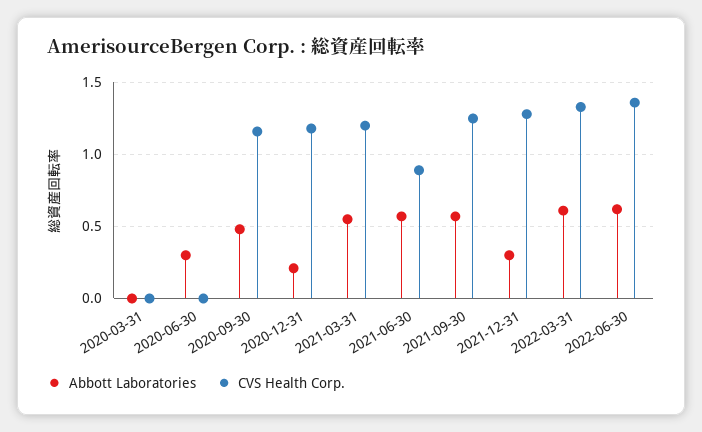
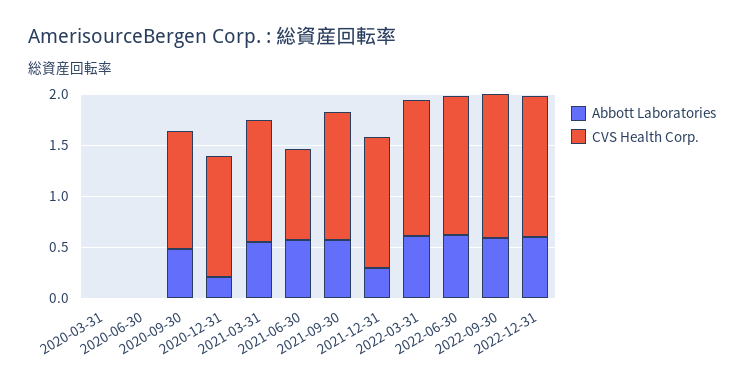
Abbott Laboratories, 2020-06-30: 0.3 -> 0
Abbott Laboratories, 2022-09-30: none -> 0.6
CVS Health Corp., 2022-09-30: none -> 1.4
Abbott Laboratories, 2022-12-31: none -> 0.6
CVS Health Corp., 2022-12-31: none -> 1.4

